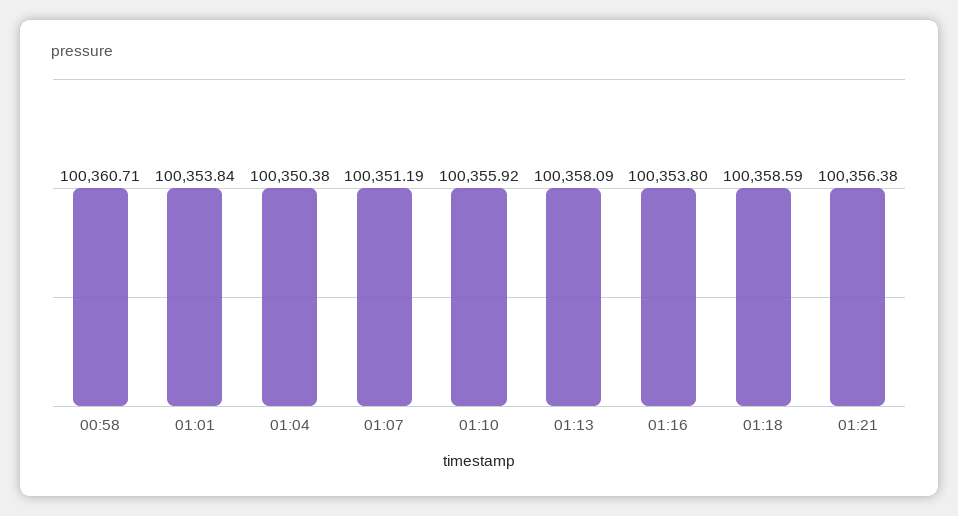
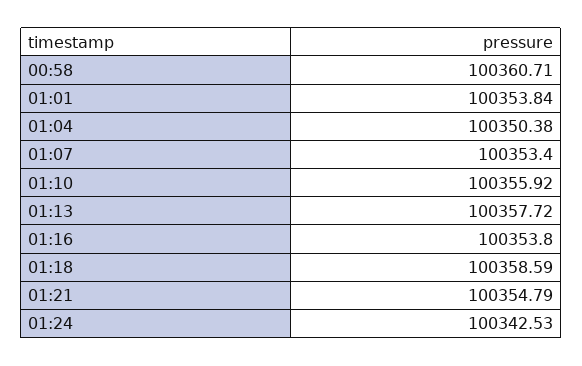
01:07: 100351.19 -> 100353.4
01:13: 100358.09 -> 100357.72
01:21: 100356.38 -> 100354.79
01:24: none -> 100342.53

